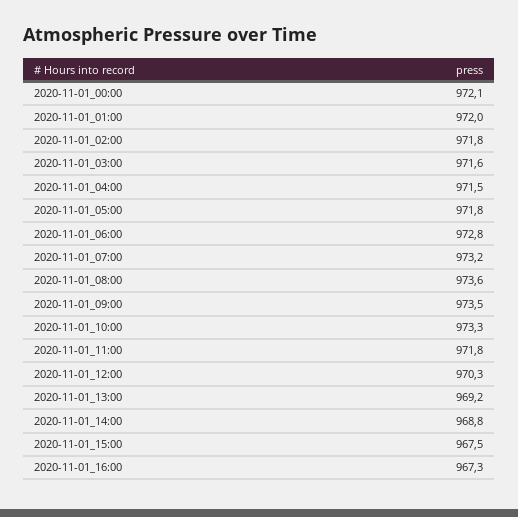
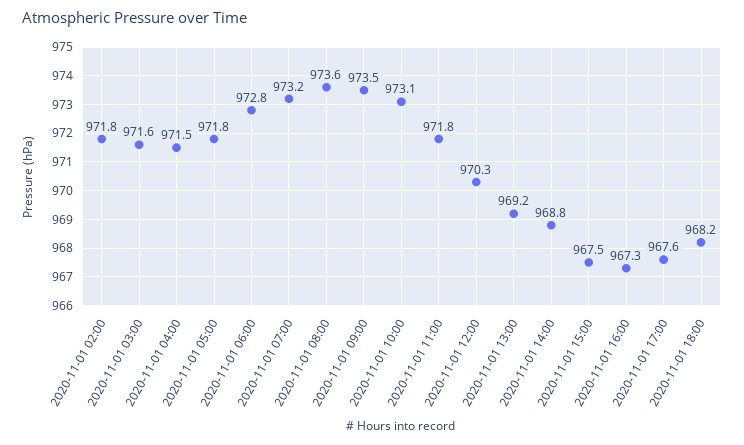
2020-11-01_00:00: 972.1 -> none
2020-11-01_01:00: 972 -> none
2020-11-01_10:00: 973.3 -> 973.1
2020-11-01 17:00: none -> 967.6
2020-11-01 18:00: none -> 968.2

